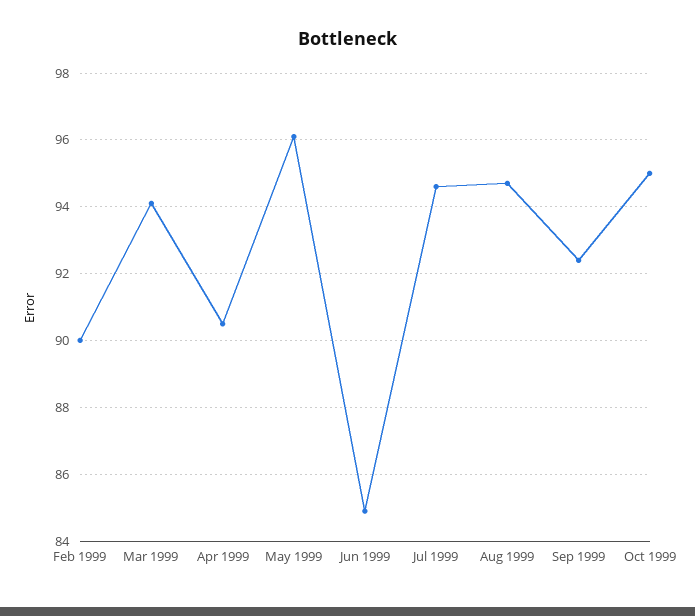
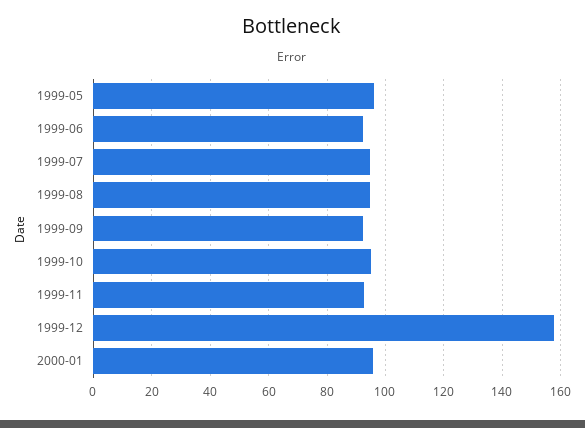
Feb 1999: 90 -> none
Mar 1999: 94 -> none
Apr 1999: 90.5 -> none
Jun 1999: 85 -> 92.5
1999-11: none -> 92.5
1999-12: none -> 157.5
2000-01: none -> 95

